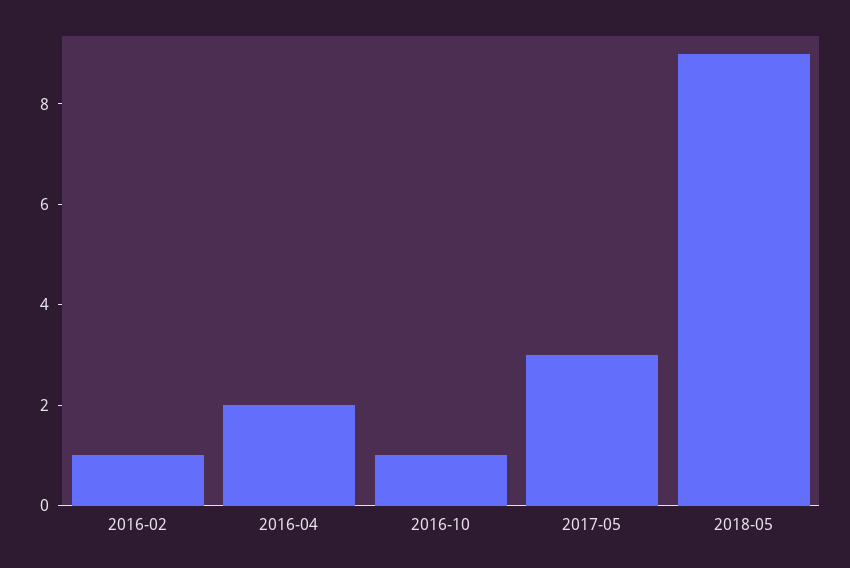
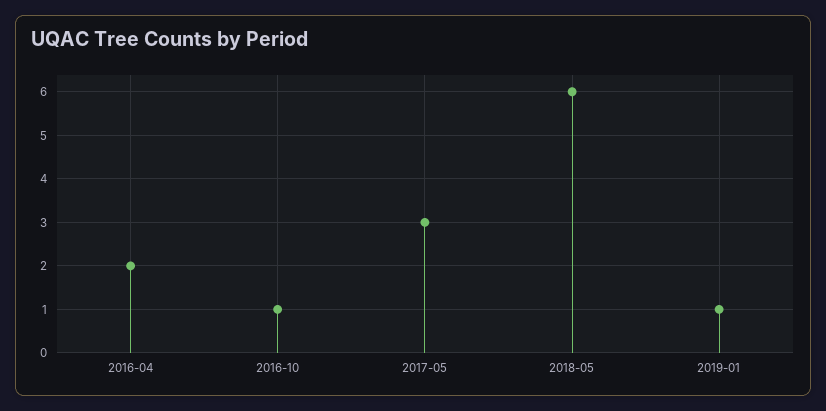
2016-02: 1 -> none
2018-05: 9 -> 6
2019-01: none -> 1

